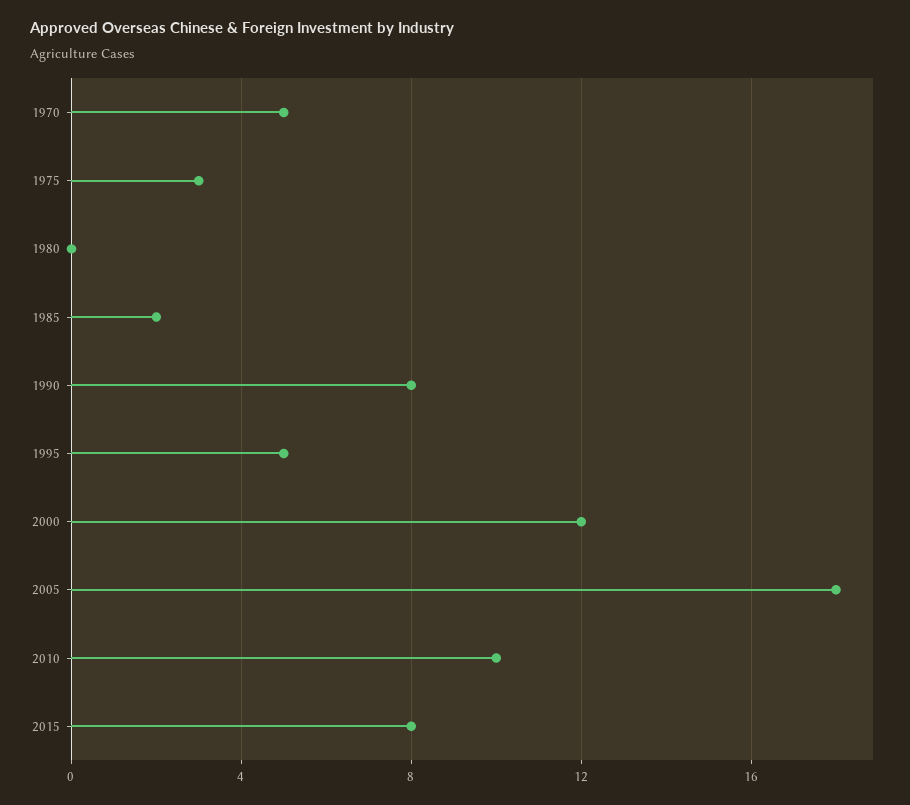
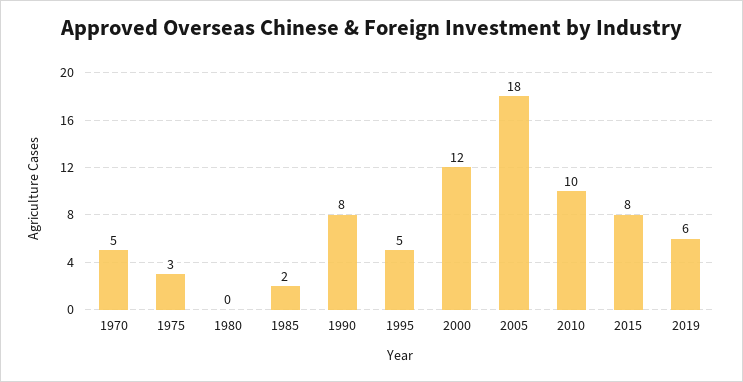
2019: none -> 6

